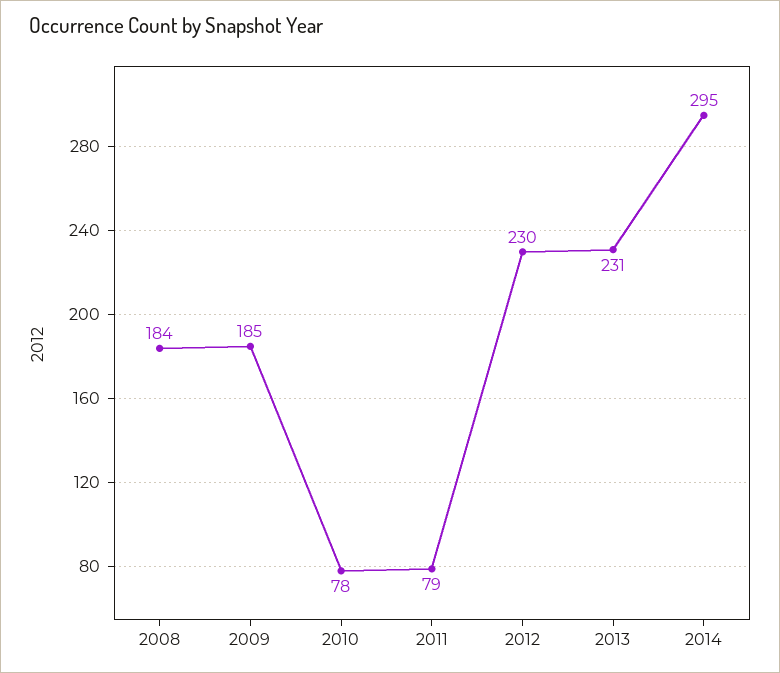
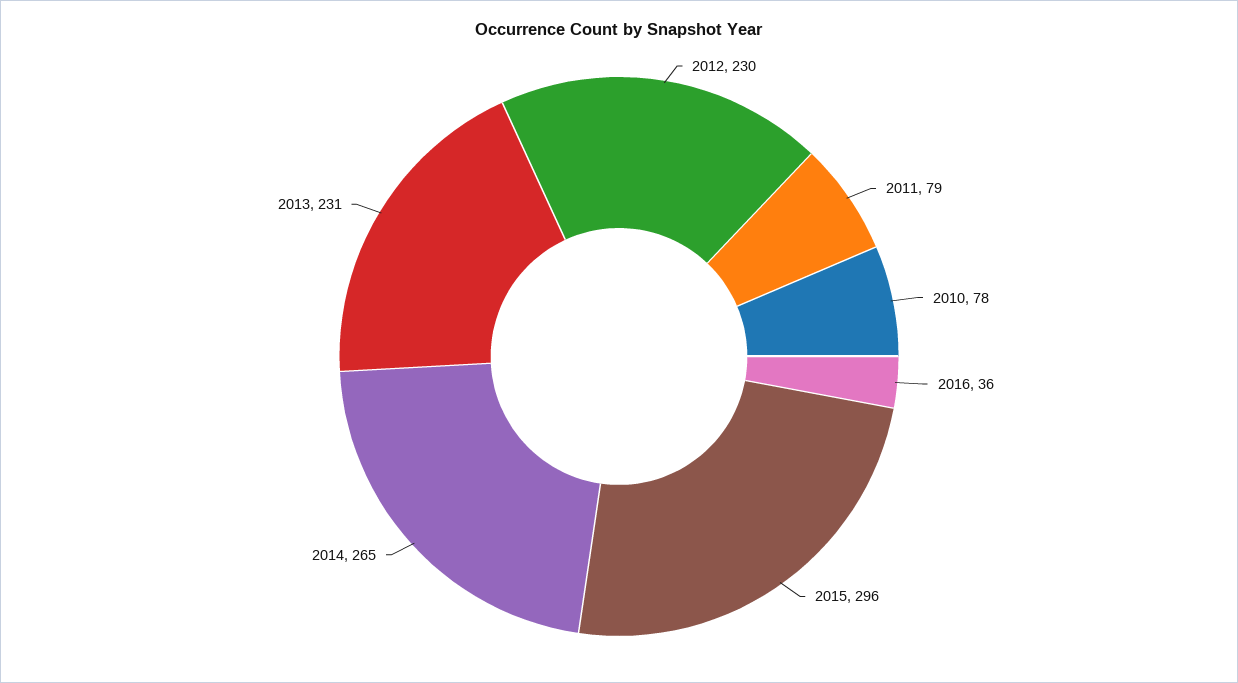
2008: 184 -> none
2009: 185 -> none
2014: 295 -> 265
2016: none -> 36
2015: none -> 296

